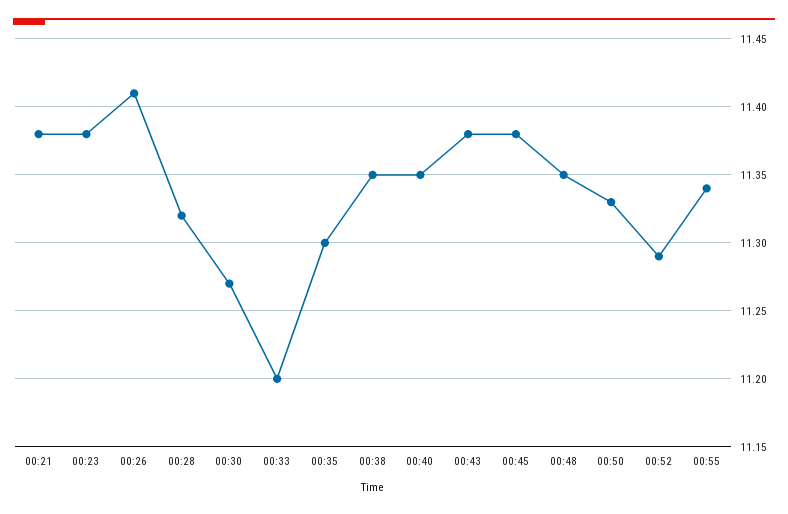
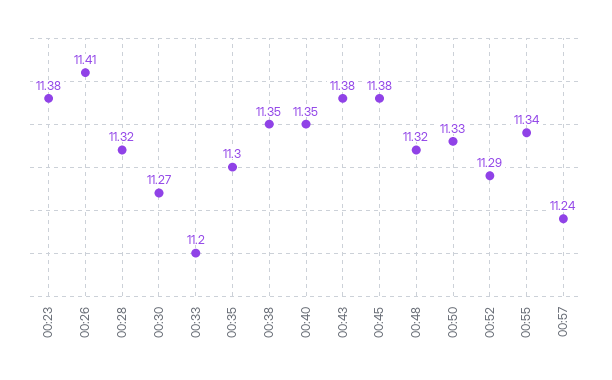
00:21: 11.38 -> none
00:48: 11.35 -> 11.32
00:57: none -> 11.24

